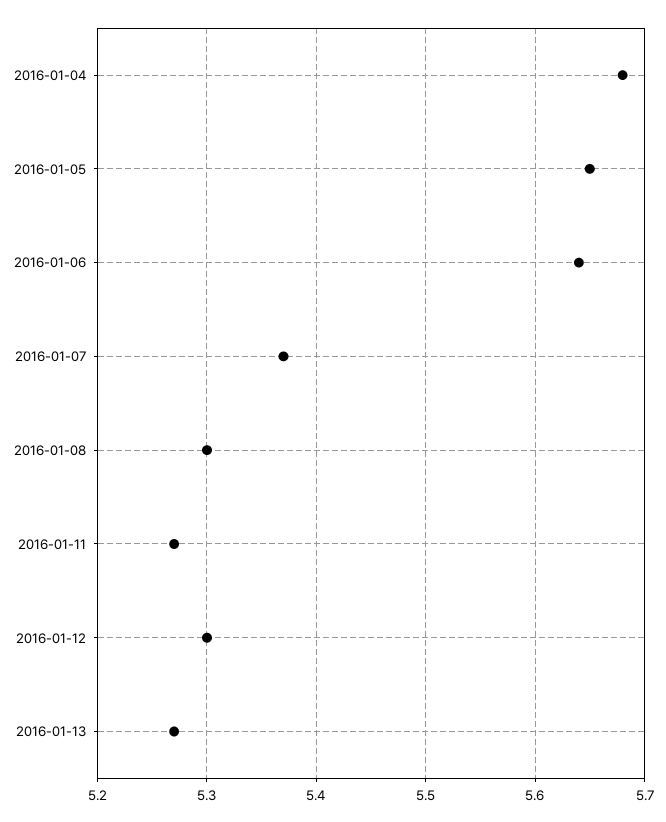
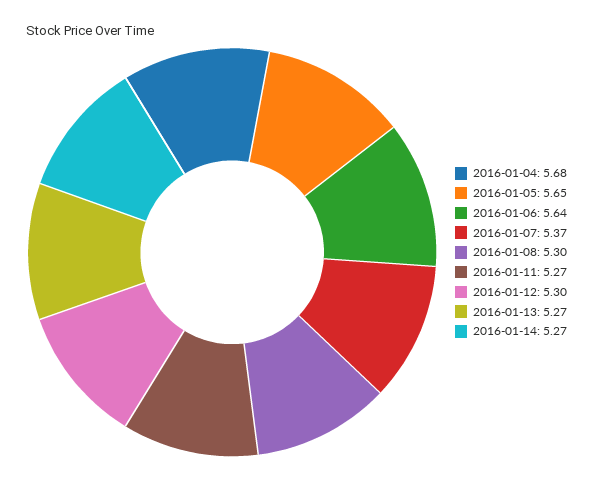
2016-01-14: none -> 5.27

